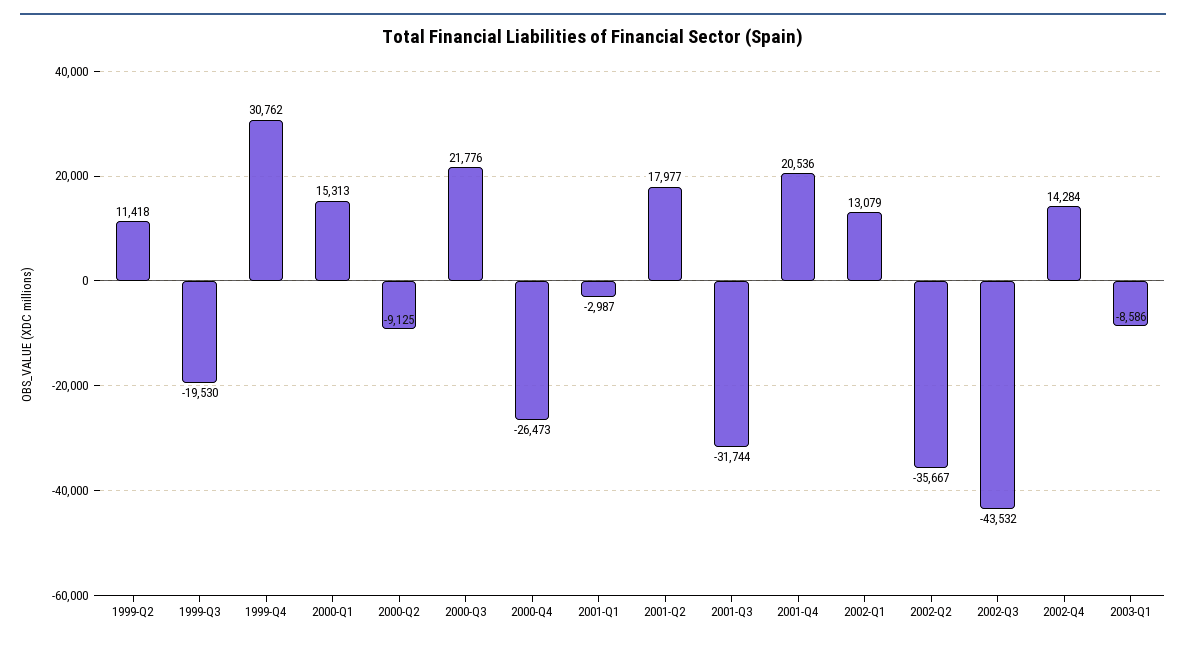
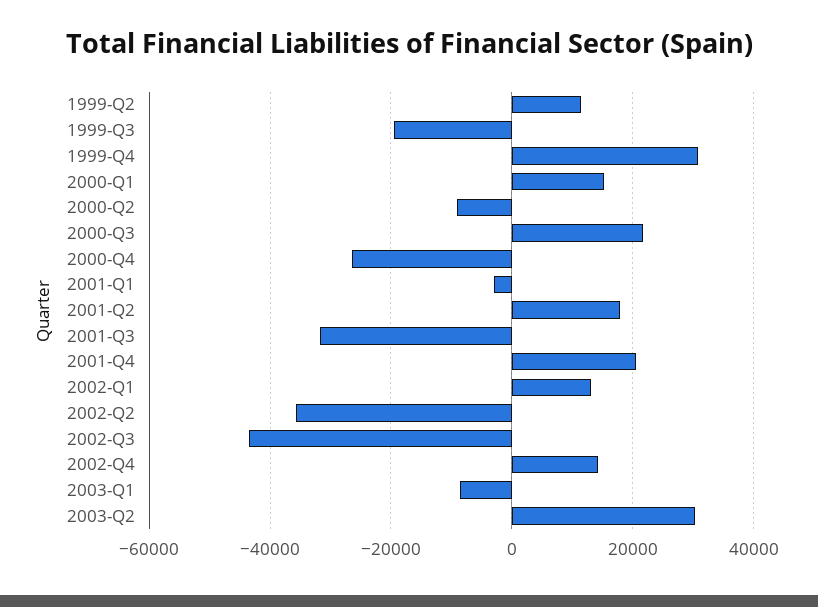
2003-Q2: none -> 30000

